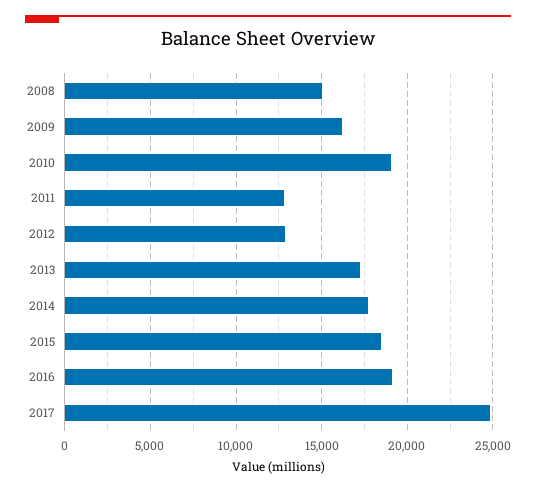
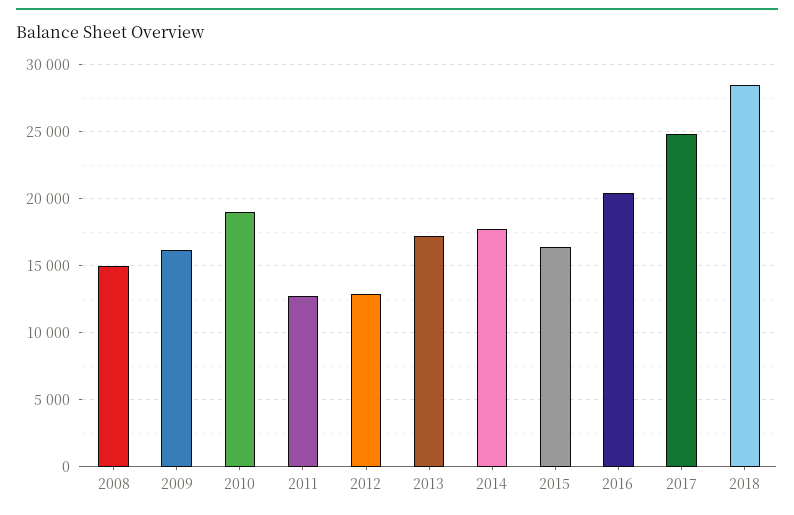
2015: 18500 -> 16500
2016: 19000 -> 20500
2018: none -> 28500

